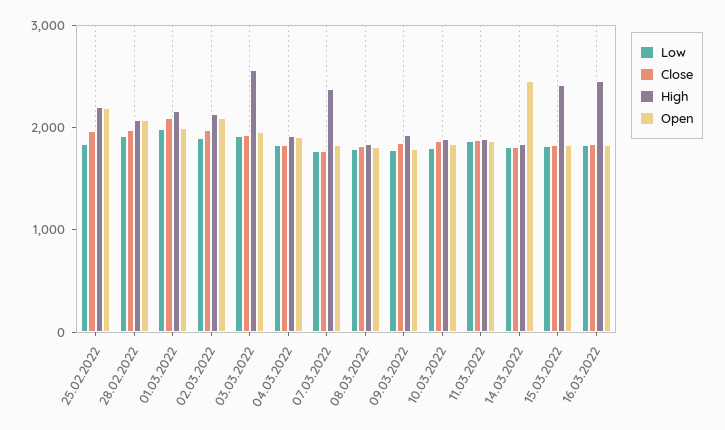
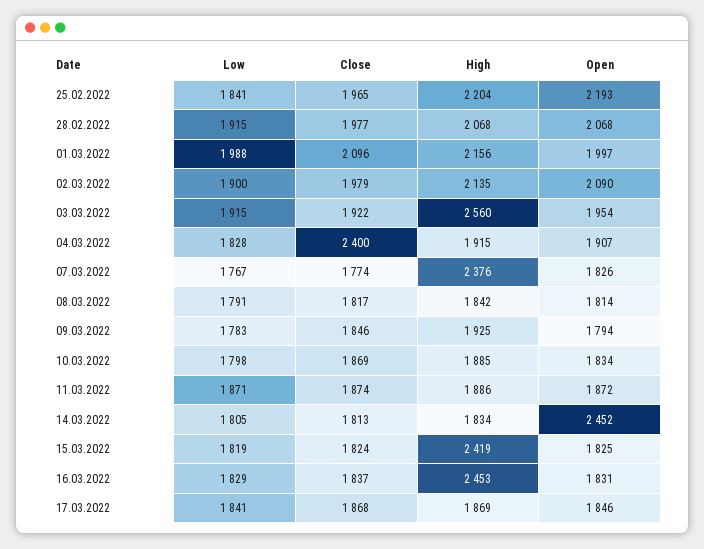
Close, 04.03.2022: 1800 -> 2400
Low, 17.03.2022: none -> 1841
Close, 17.03.2022: none -> 1868
High, 17.03.2022: none -> 1869
Open, 17.03.2022: none -> 1846

